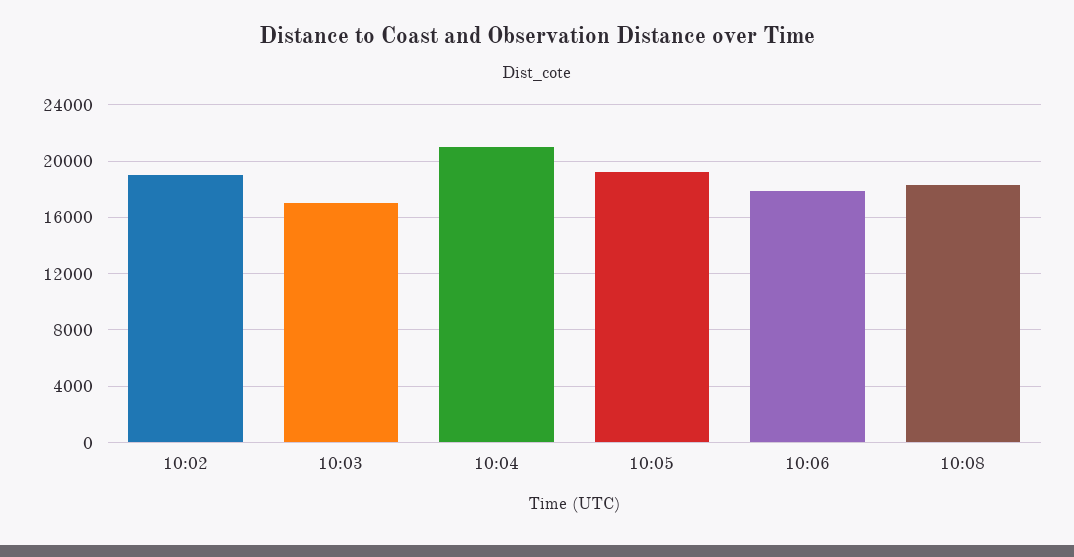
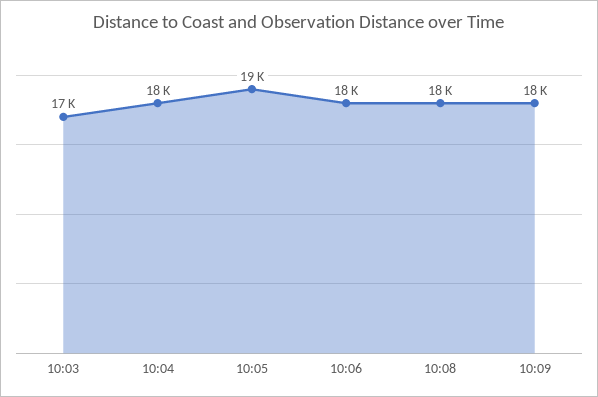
10:02: 19000 -> none
10:04: 21000 -> 18000
10:09: none -> 18000

